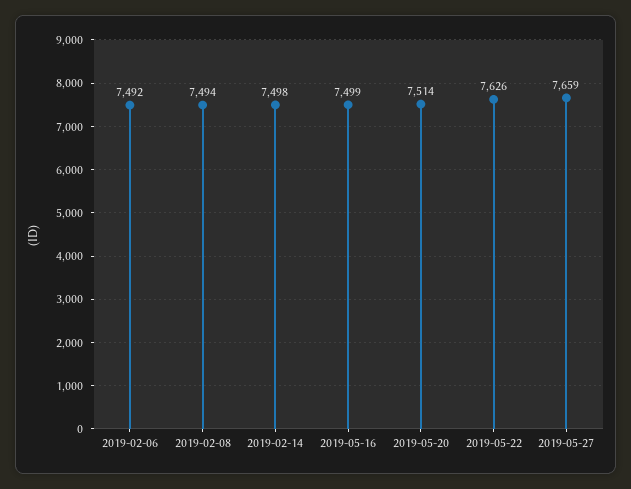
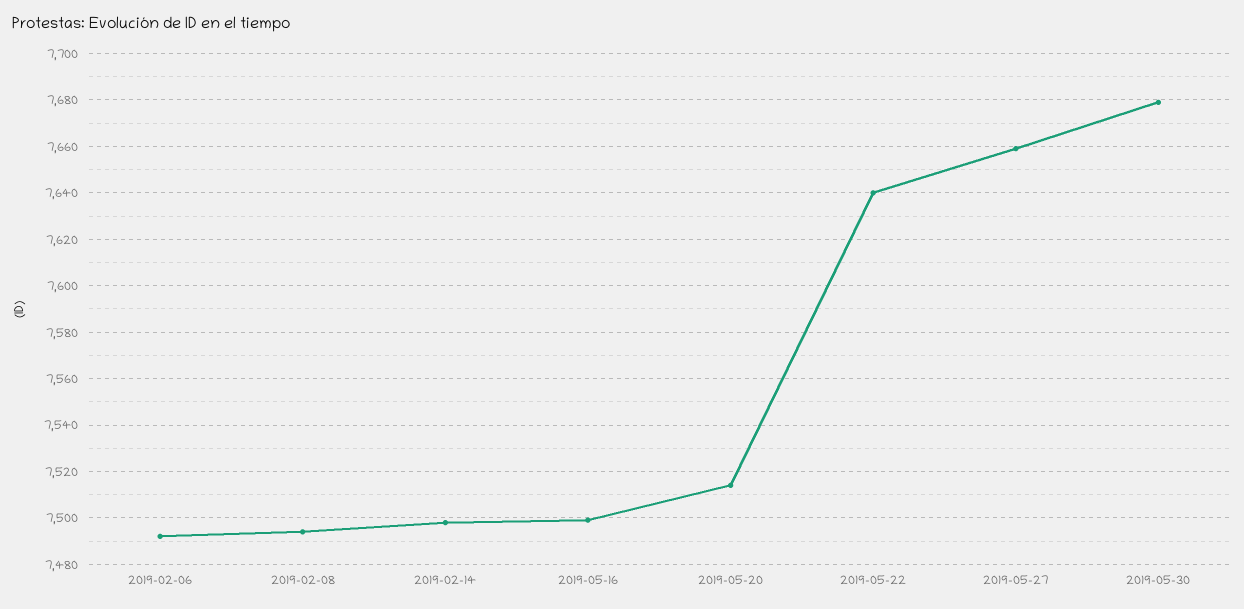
2019-05-22: 7626 -> 7640
2019-05-30: none -> 7680

